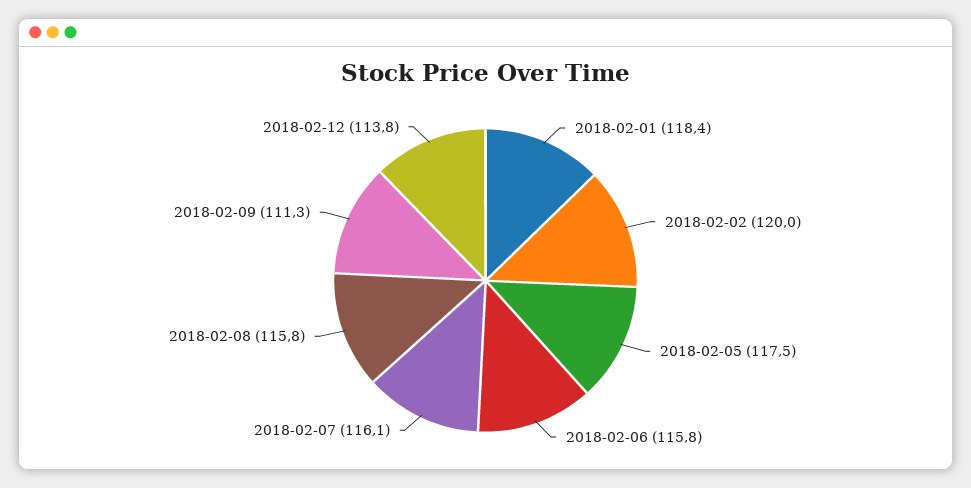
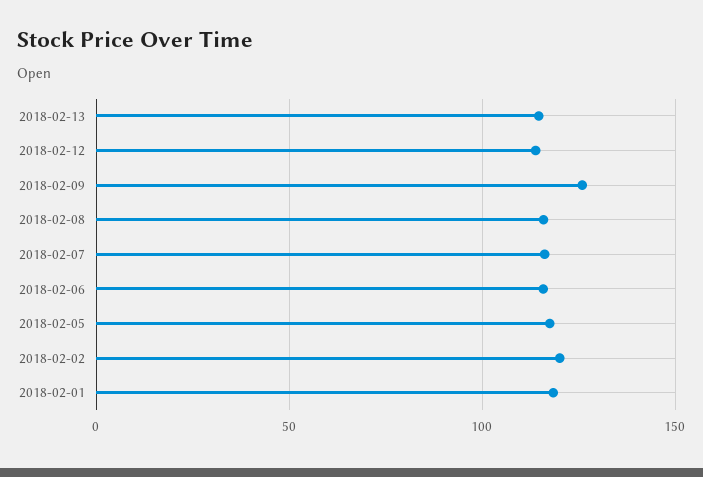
2018-02-09: 111.3 -> 125
2018-02-13: none -> 115

